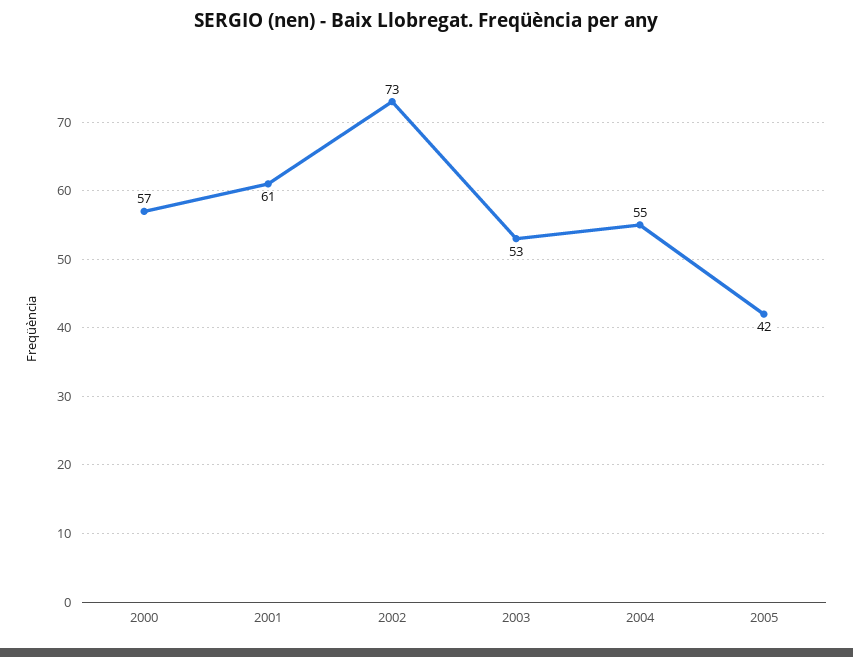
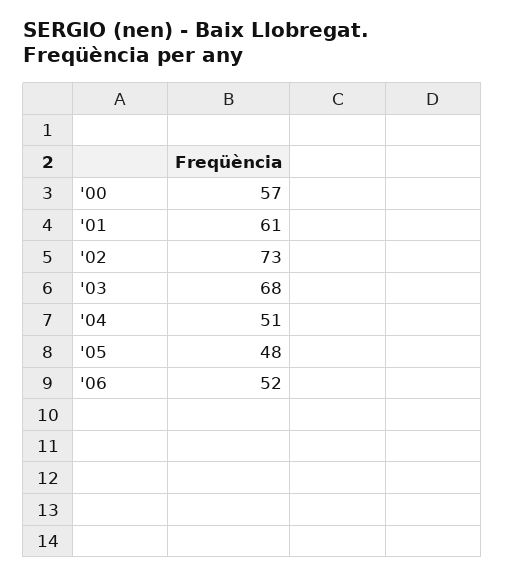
2003: 53 -> 68
2004: 55 -> 51
2005: 42 -> 48
'06: none -> 52

